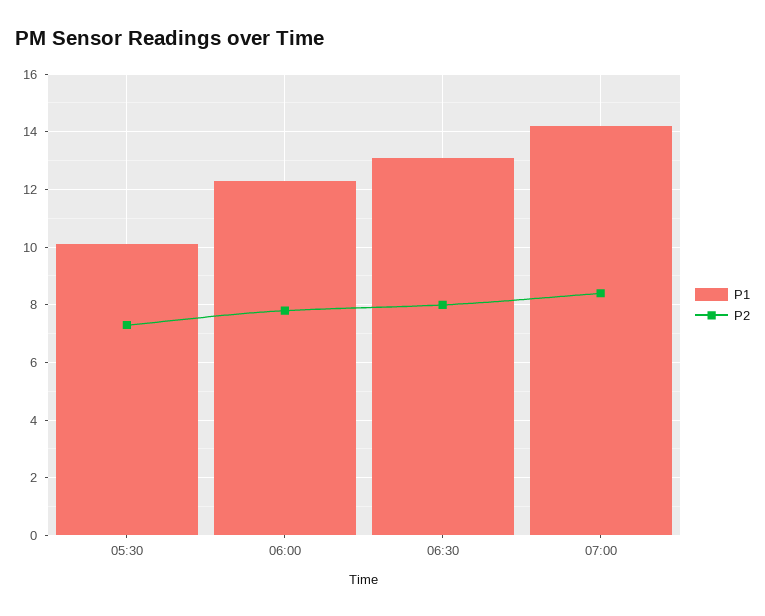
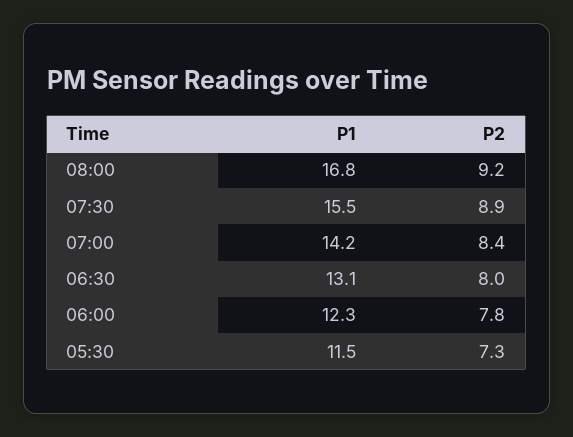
P1, 05:30: 10 -> 11.5
P1, 08:00: none -> 16.8
P2, 08:00: none -> 9.2
P1, 07:30: none -> 15.5
P2, 07:30: none -> 8.9

